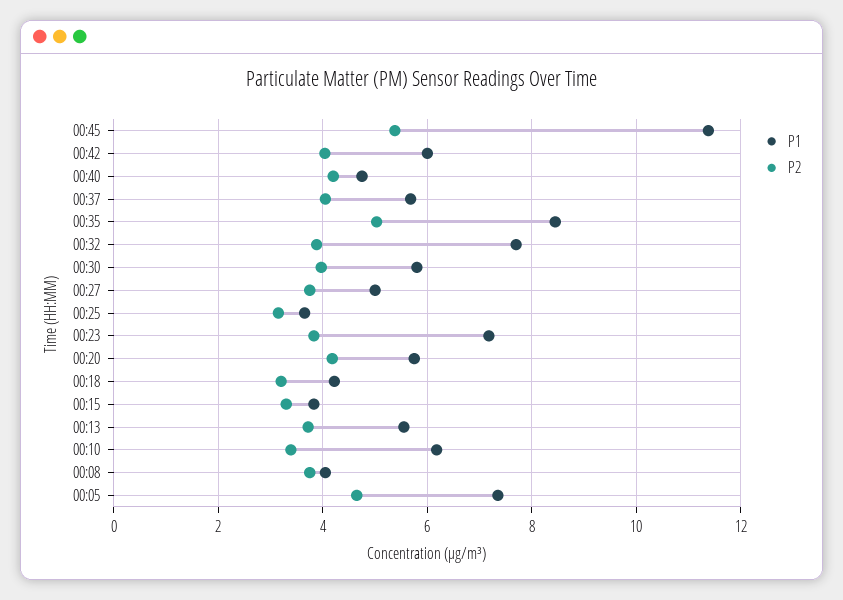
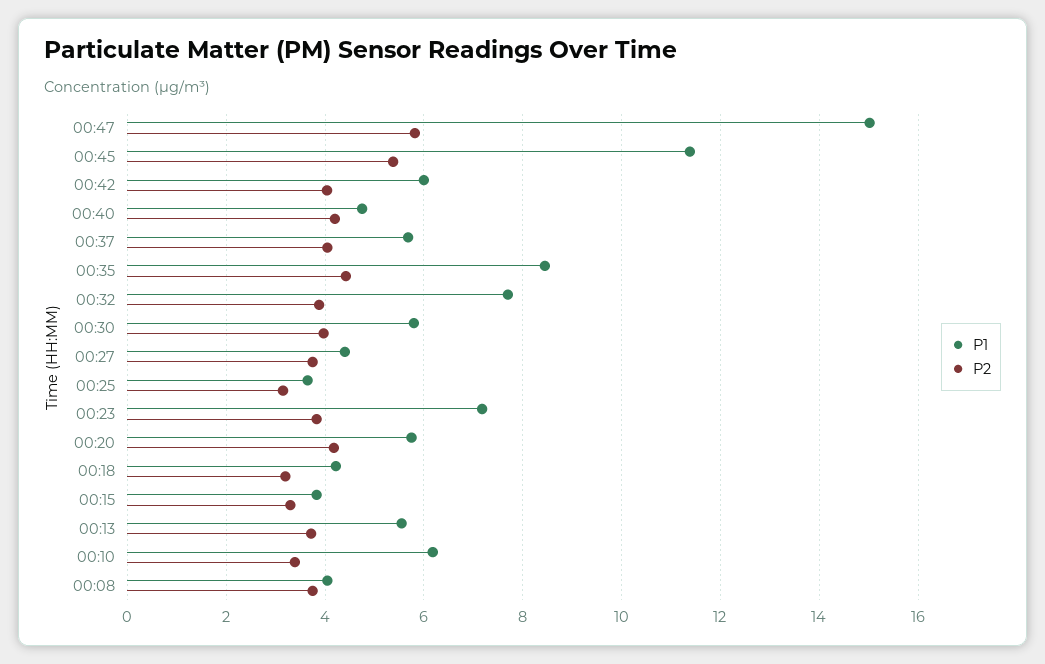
P2, 00:35: 5 -> 4.4
P1, 00:27: 5 -> 4.4
P1, 00:05: 7.4 -> none
P2, 00:05: 4.6 -> none
P1, 00:47: none -> 15
P2, 00:47: none -> 5.8

